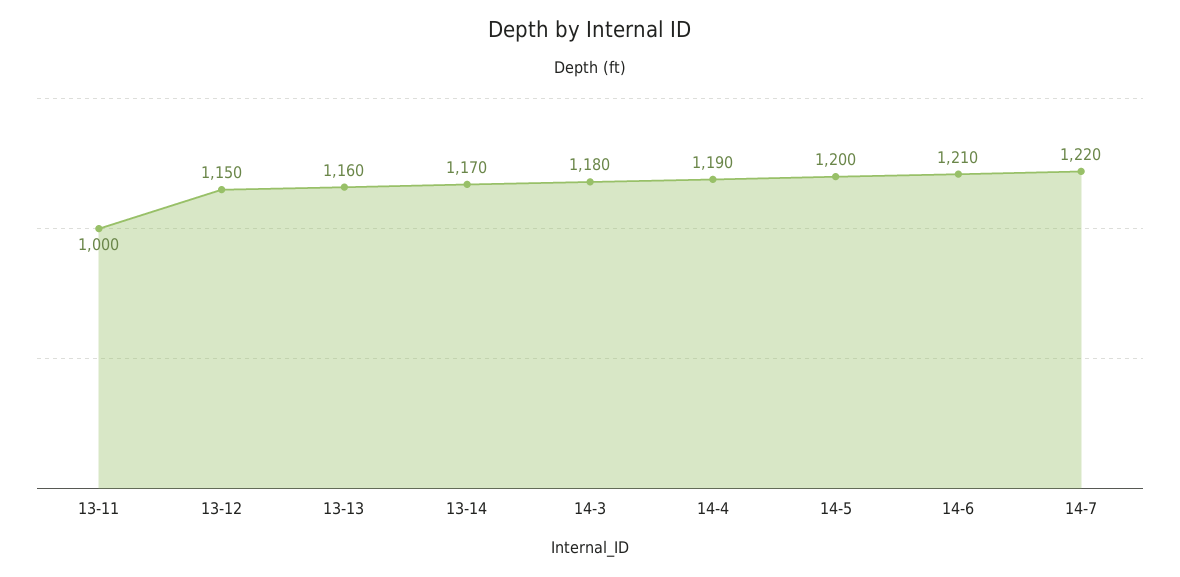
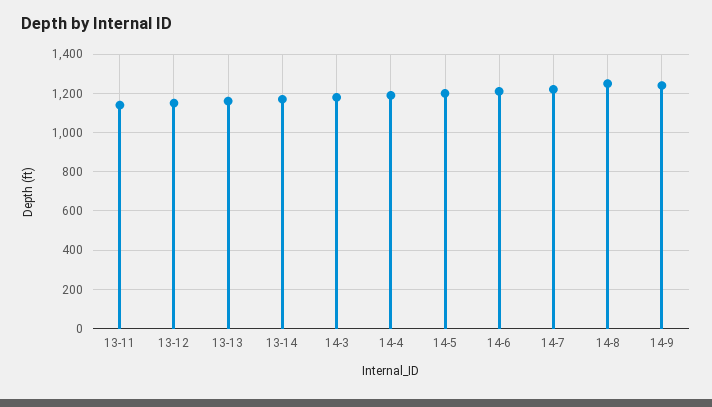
13-11: 1000 -> 1150
14-8: none -> 1250
14-9: none -> 1250

